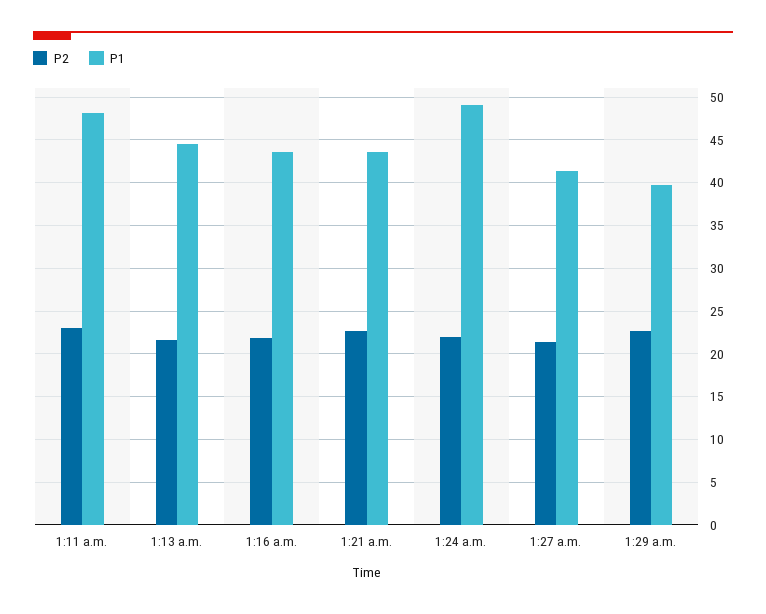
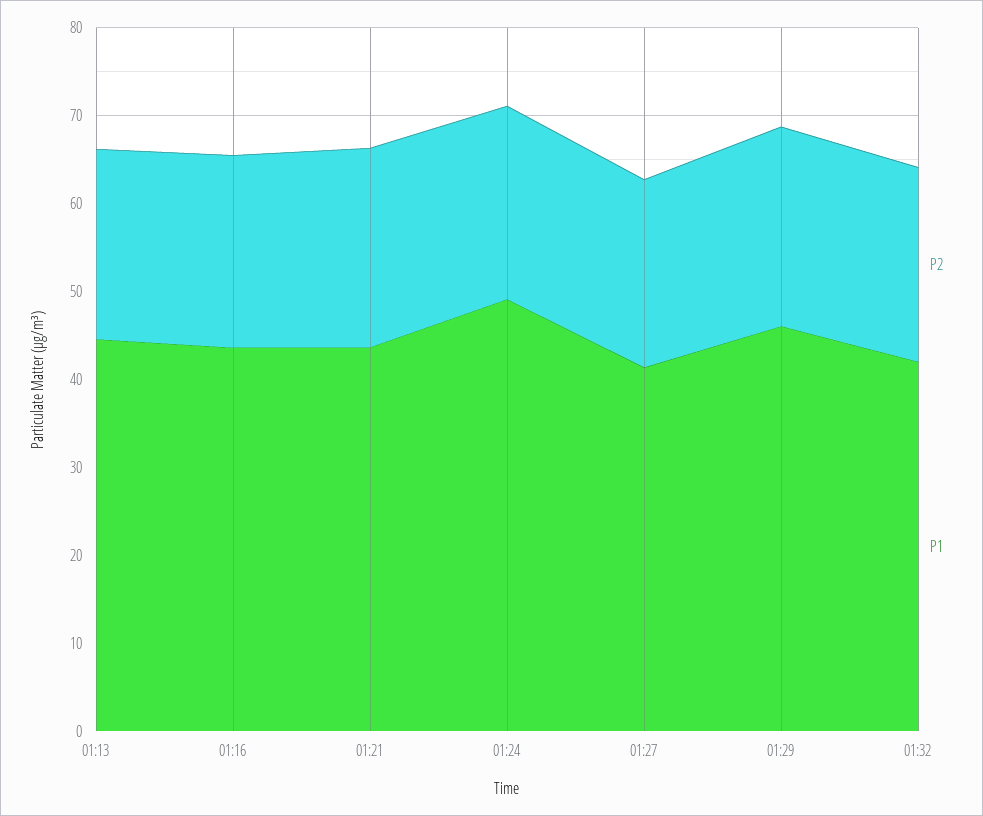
P2, 1:11 a.m.: 23 -> none
P1, 1:11 a.m.: 48 -> none
P1, 1:29 a.m.: 40 -> 46
P2, 01:32: none -> 22
P1, 01:32: none -> 42

